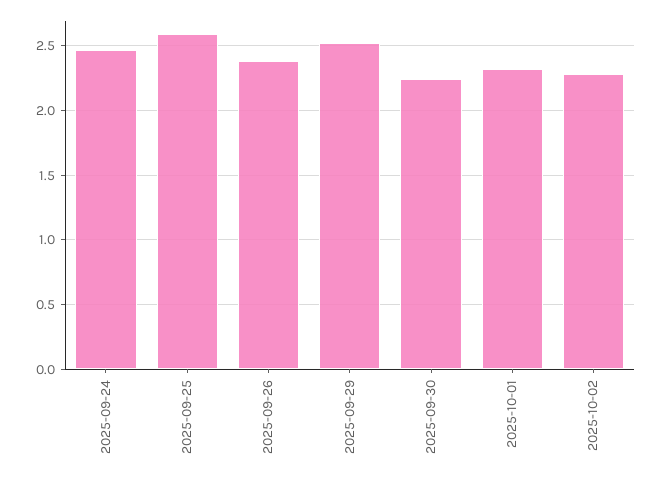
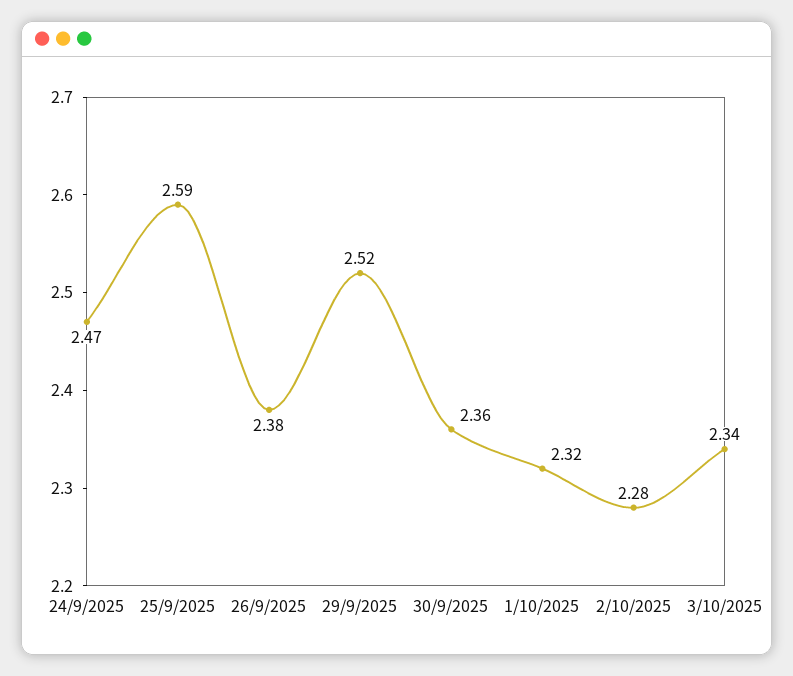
2025-09-30: 2.25 -> 2.36
3/10/2025: none -> 2.34

